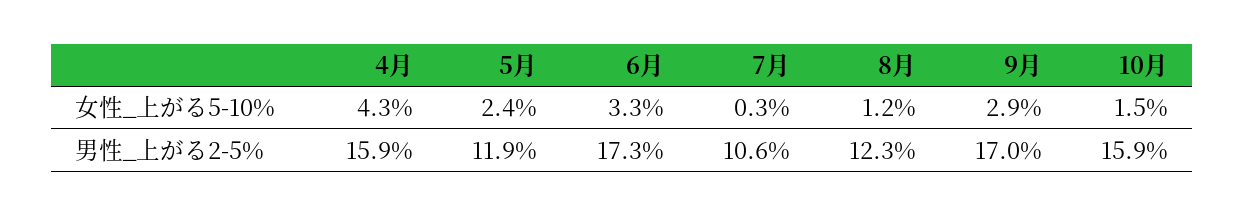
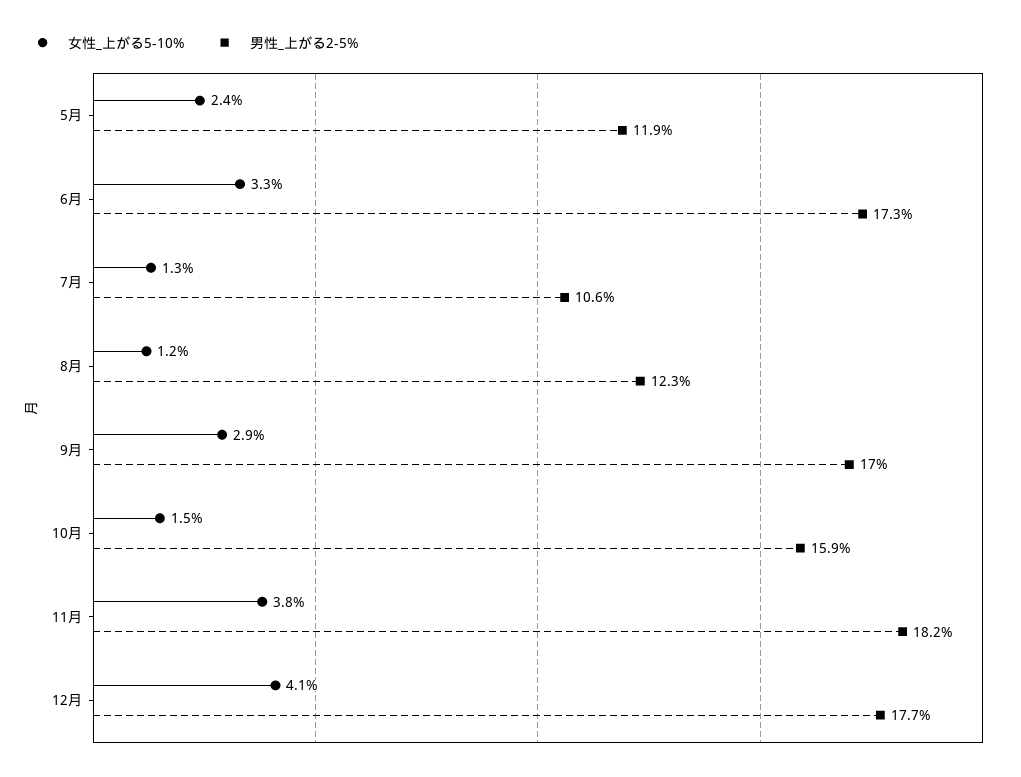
女性_上がる5-10%, 4月: 4.3 -> none
女性_上がる5-10%, 7月: 0.3 -> 1.3
男性_上がる2-5%, 4月: 15.9 -> none
女性_上がる5-10%, 11月: none -> 3.8
男性_上がる2-5%, 11月: none -> 18.2
女性_上がる5-10%, 12月: none -> 4.1
男性_上がる2-5%, 12月: none -> 17.7

